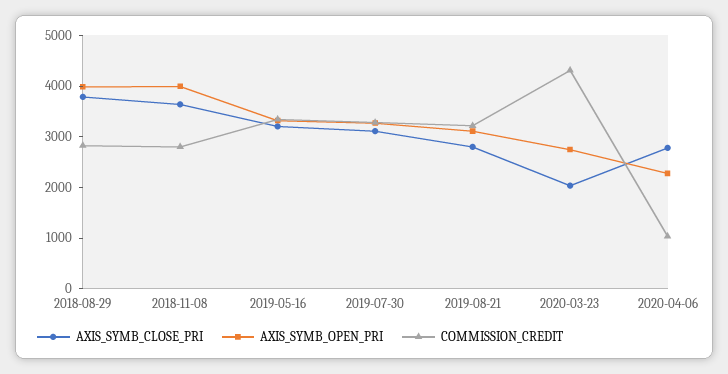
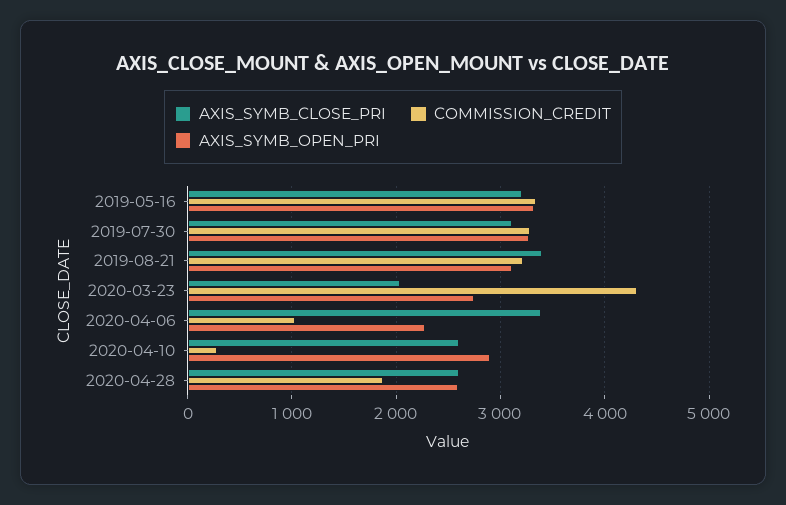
AXIS_SYMB_CLOSE_PRI, 2018-08-29: 3800 -> none
AXIS_SYMB_OPEN_PRI, 2018-08-29: 4000 -> none
COMMISSION_CREDIT, 2018-08-29: 2800 -> none
AXIS_SYMB_CLOSE_PRI, 2018-11-08: 3600 -> none
AXIS_SYMB_OPEN_PRI, 2018-11-08: 4000 -> none
COMMISSION_CREDIT, 2018-11-08: 2800 -> none
AXIS_SYMB_CLOSE_PRI, 2019-08-21: 2800 -> 3400
AXIS_SYMB_CLOSE_PRI, 2020-04-06: 2800 -> 3400
AXIS_SYMB_CLOSE_PRI, 2020-04-10: none -> 2600
COMMISSION_CREDIT, 2020-04-10: none -> 300
AXIS_SYMB_OPEN_PRI, 2020-04-10: none -> 2900
AXIS_SYMB_CLOSE_PRI, 2020-04-28: none -> 2600
COMMISSION_CREDIT, 2020-04-28: none -> 1900
AXIS_SYMB_OPEN_PRI, 2020-04-28: none -> 2600

